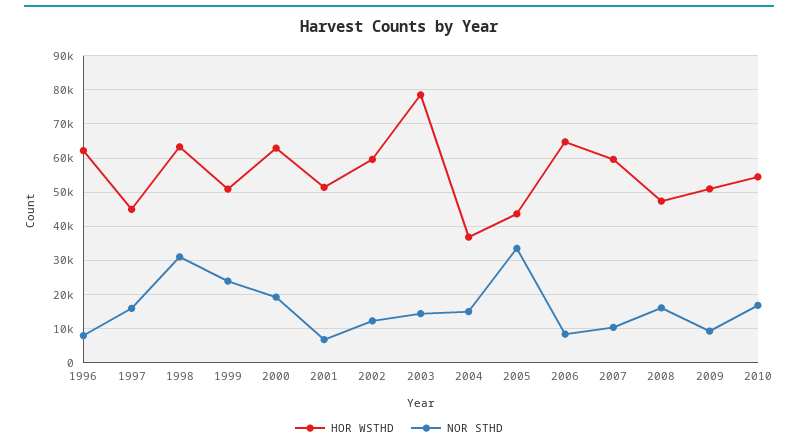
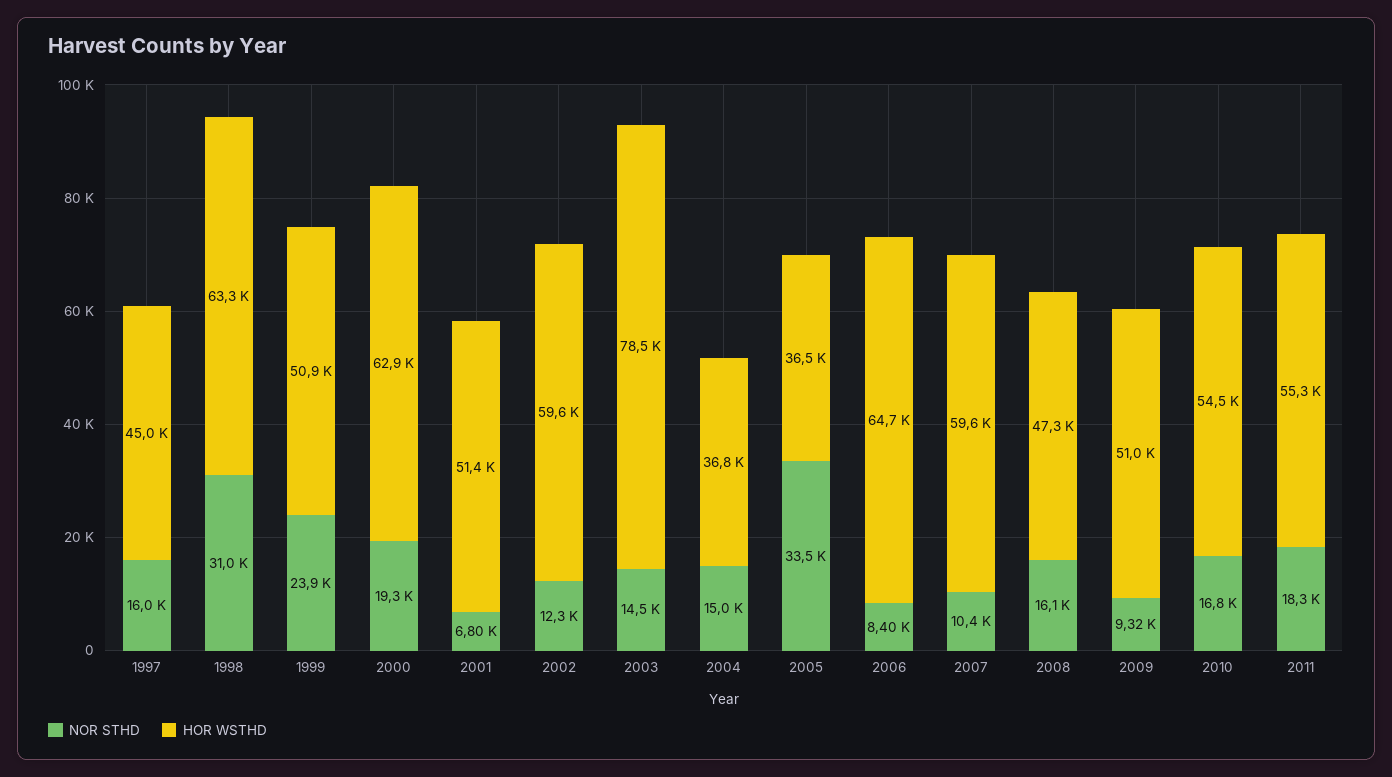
HOR WSTHD, 1996: 62000 -> none
NOR STHD, 1996: 8000 -> none
HOR WSTHD, 2005: 44000 -> 36500
NOR STHD, 2011: none -> 18300
HOR WSTHD, 2011: none -> 55300

